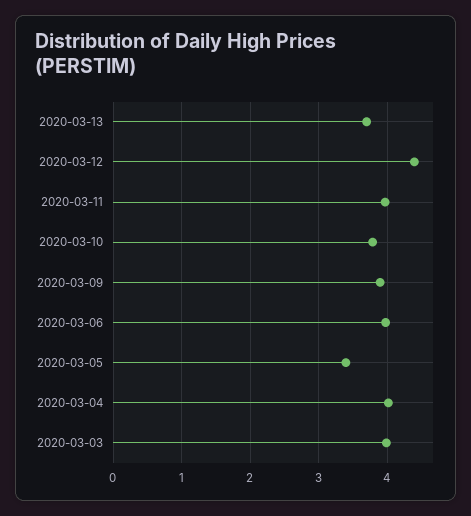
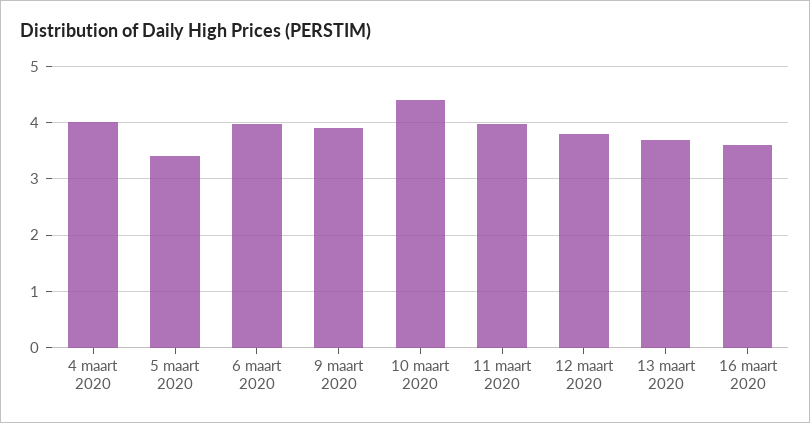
2020-03-12: 4.4 -> 3.8
2020-03-10: 3.8 -> 4.4
2020-03-03: 4 -> none
16 maart 2020: none -> 3.6

